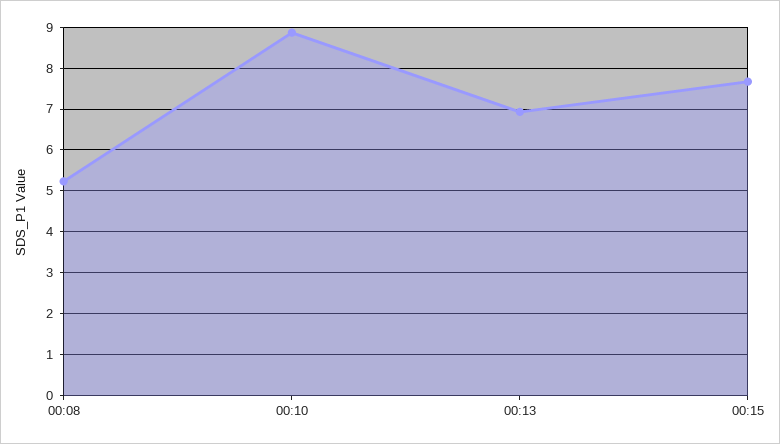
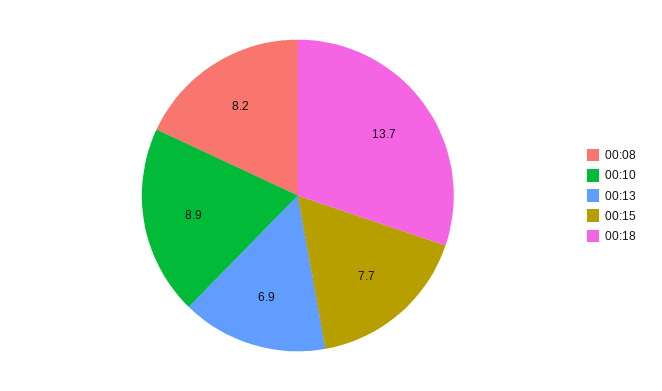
00:08: 5.2 -> 8.2
00:18: none -> 13.7

